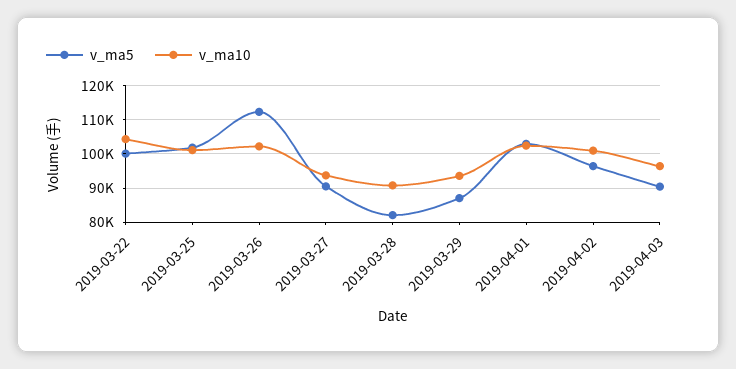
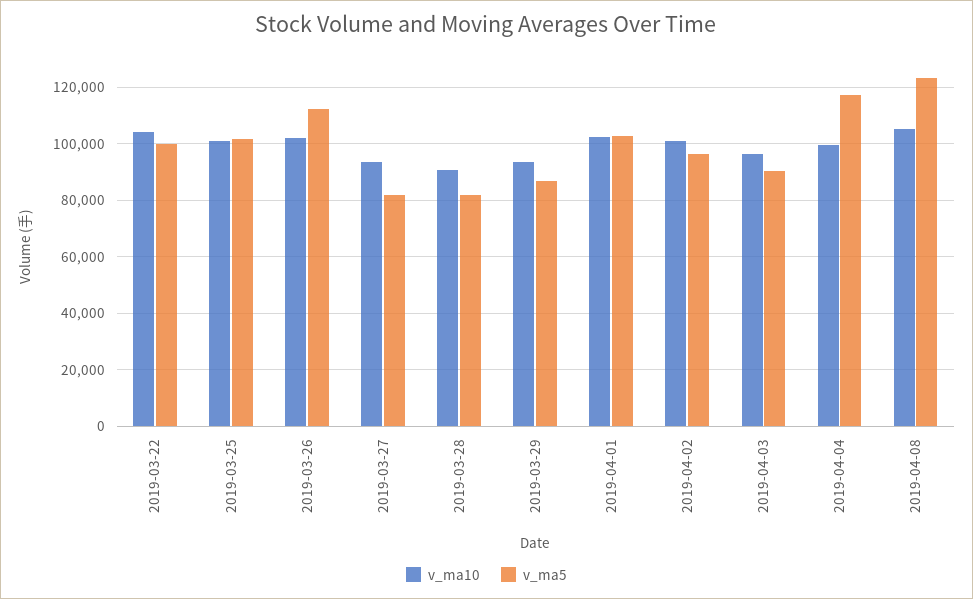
v_ma5, 2019-03-27: 90000 -> 82500
v_ma10, 2019-04-04: none -> 100000
v_ma5, 2019-04-04: none -> 117500
v_ma10, 2019-04-08: none -> 105000
v_ma5, 2019-04-08: none -> 122500

